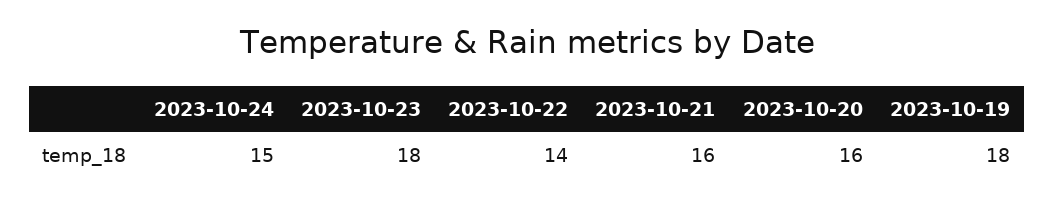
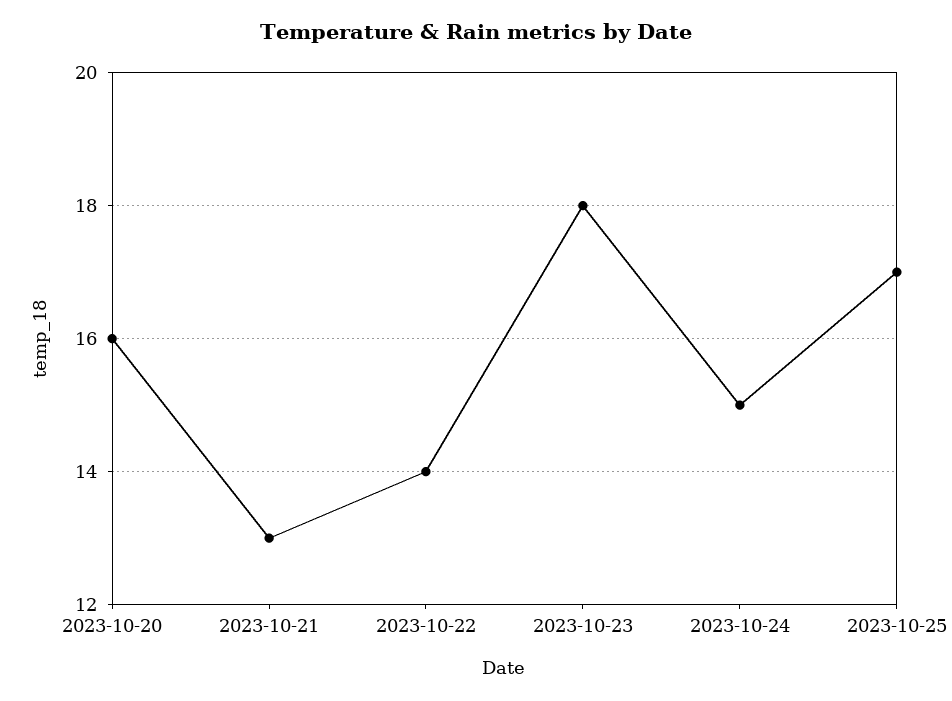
2023-10-21: 16 -> 13
2023-10-19: 18 -> none
2023-10-25: none -> 17

